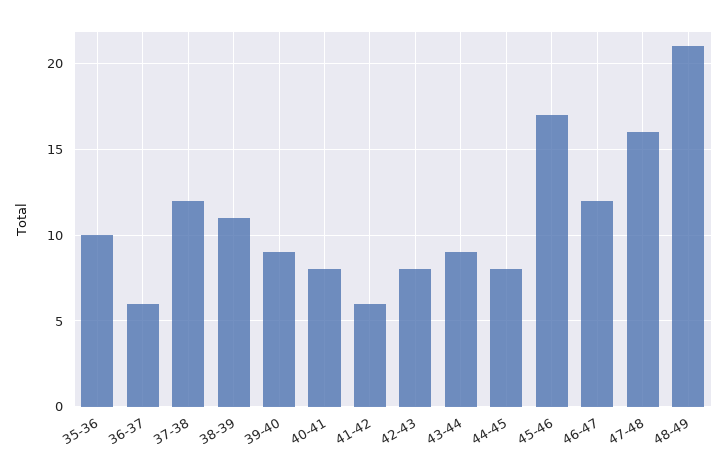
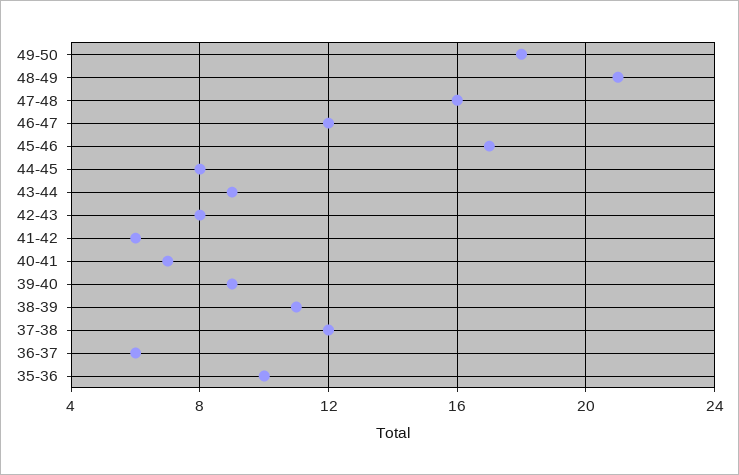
40-41: 8 -> 7
49-50: none -> 18

